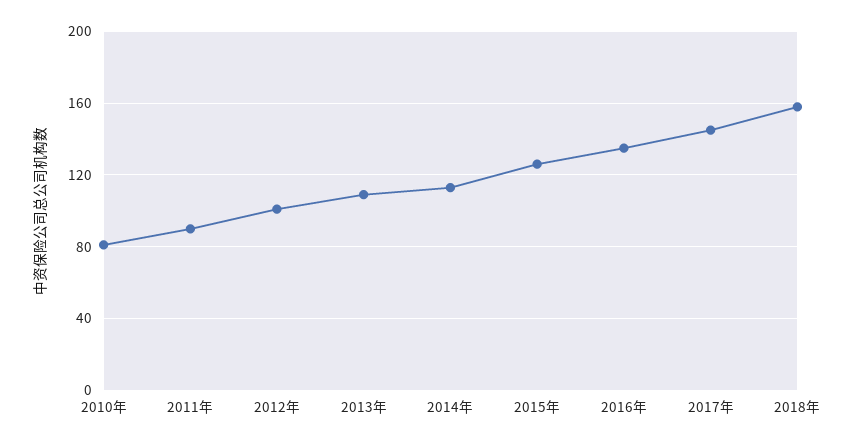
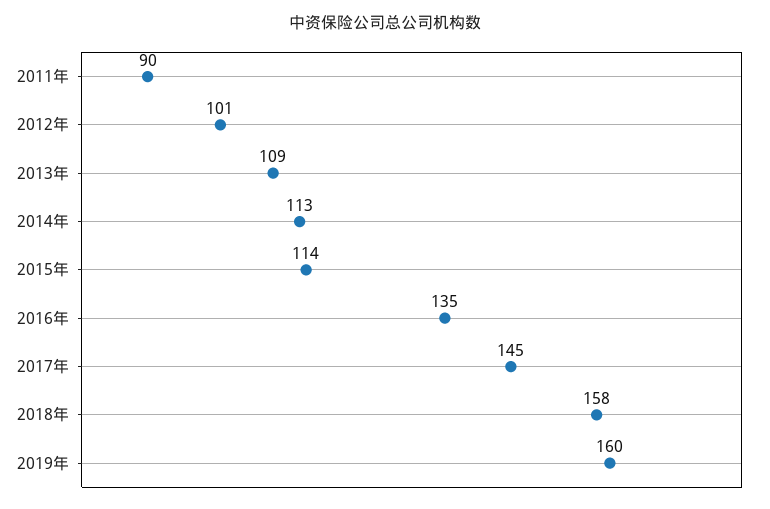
2010年: 80 -> none
2015年: 125 -> 114
2019年: none -> 160

